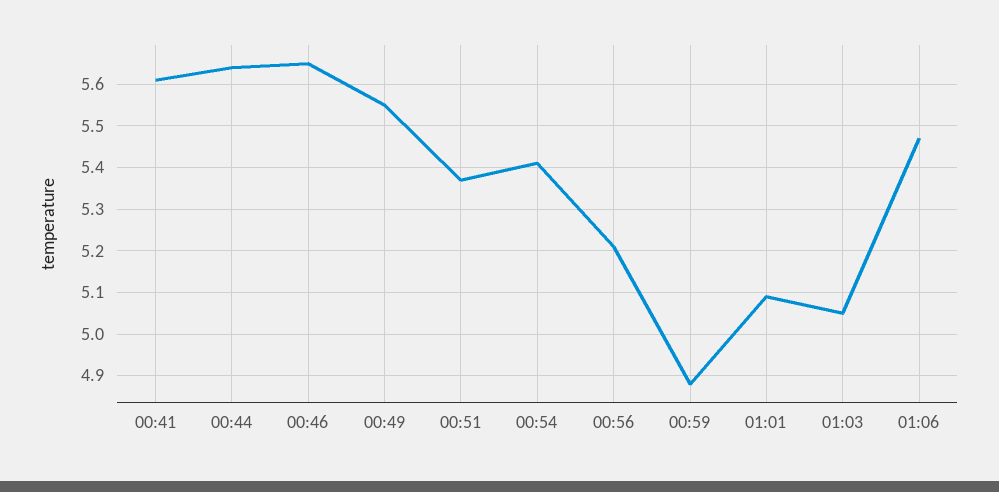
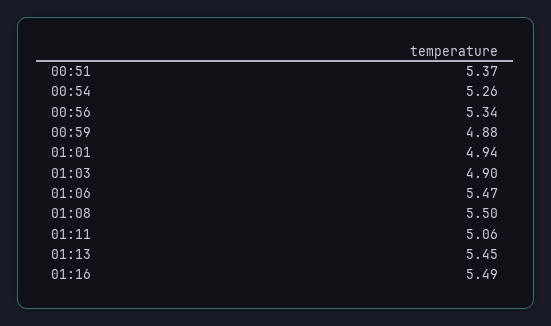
00:41: 5.6 -> none
00:44: 5.65 -> none
00:46: 5.65 -> none
00:49: 5.55 -> none
00:54: 5.4 -> 5.26
00:56: 5.2 -> 5.34
01:01: 5.1 -> 4.94
01:03: 5.05 -> 4.9
01:08: none -> 5.5
01:11: none -> 5.06
01:13: none -> 5.45
01:16: none -> 5.49

